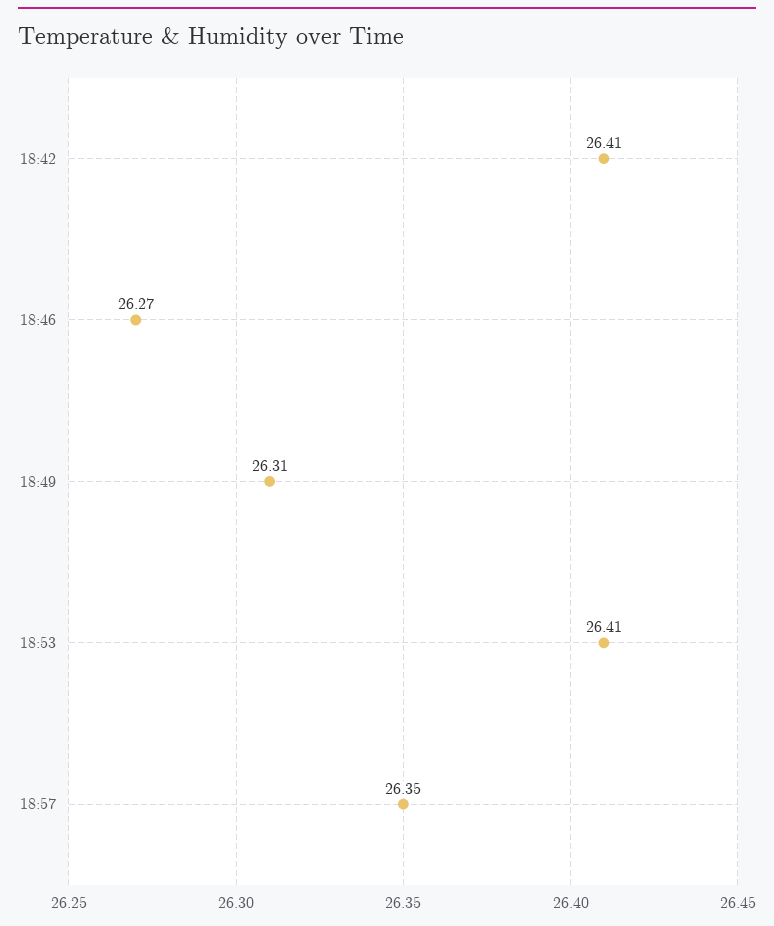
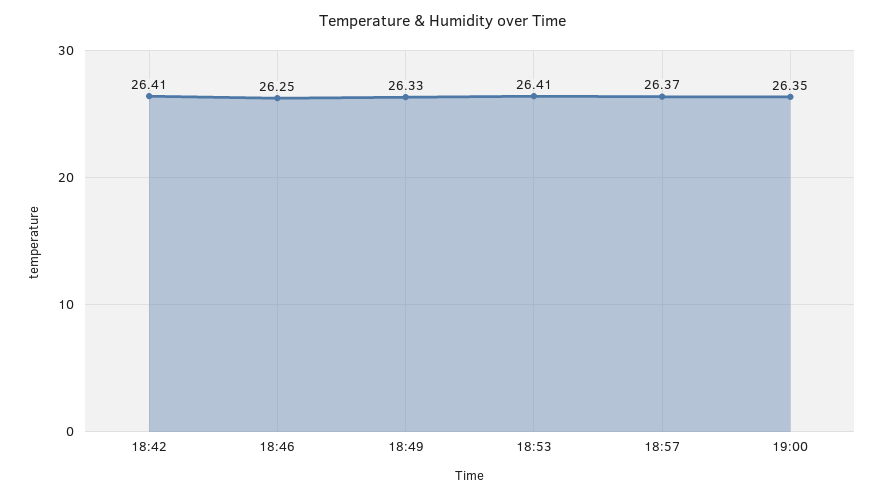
18:46: 26.27 -> 26.25
18:49: 26.31 -> 26.33
18:57: 26.35 -> 26.37
19:00: none -> 26.35

